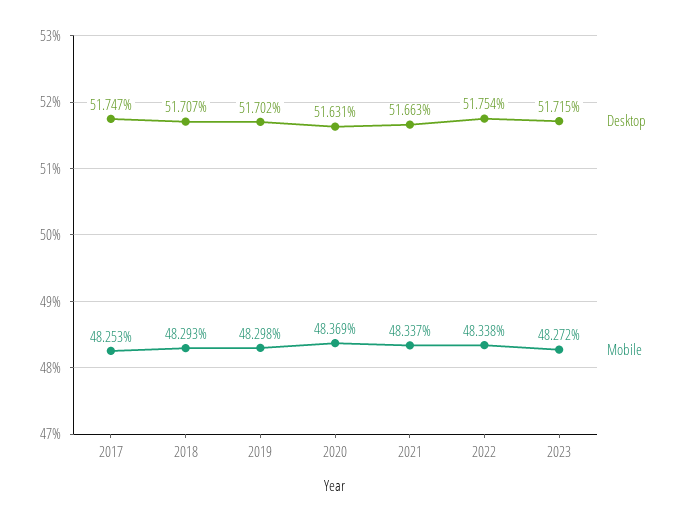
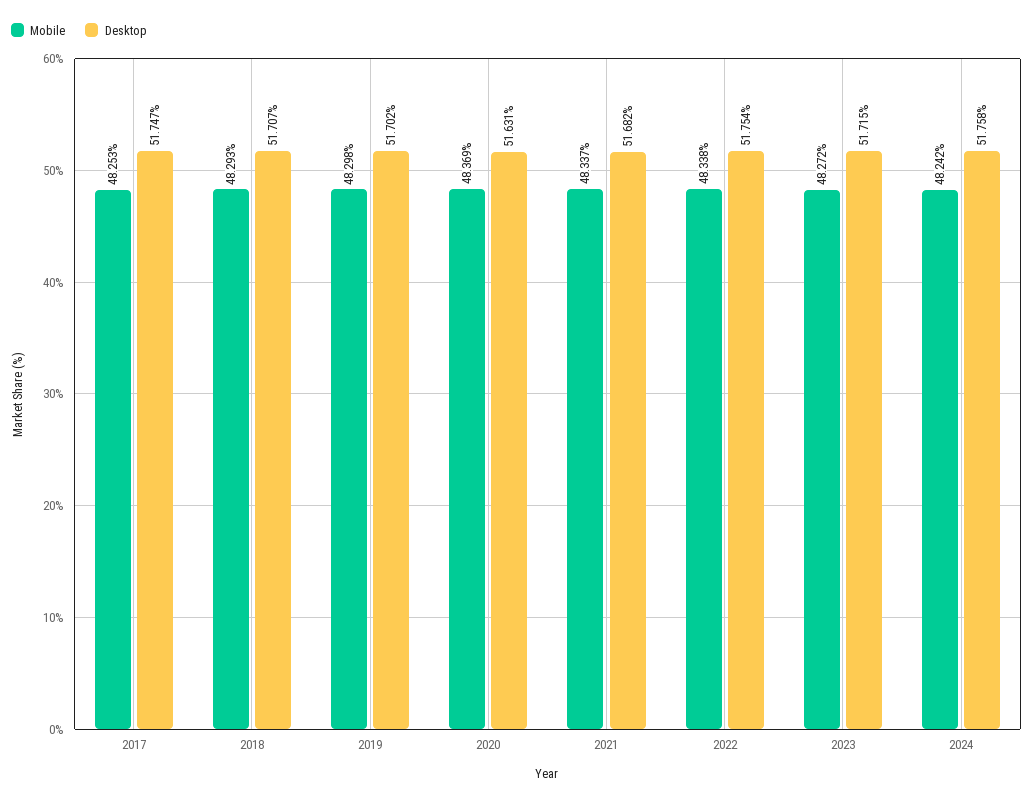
Desktop, 2021: 51.663 -> 51.682
Mobile, 2024: none -> 48.242
Desktop, 2024: none -> 51.758

